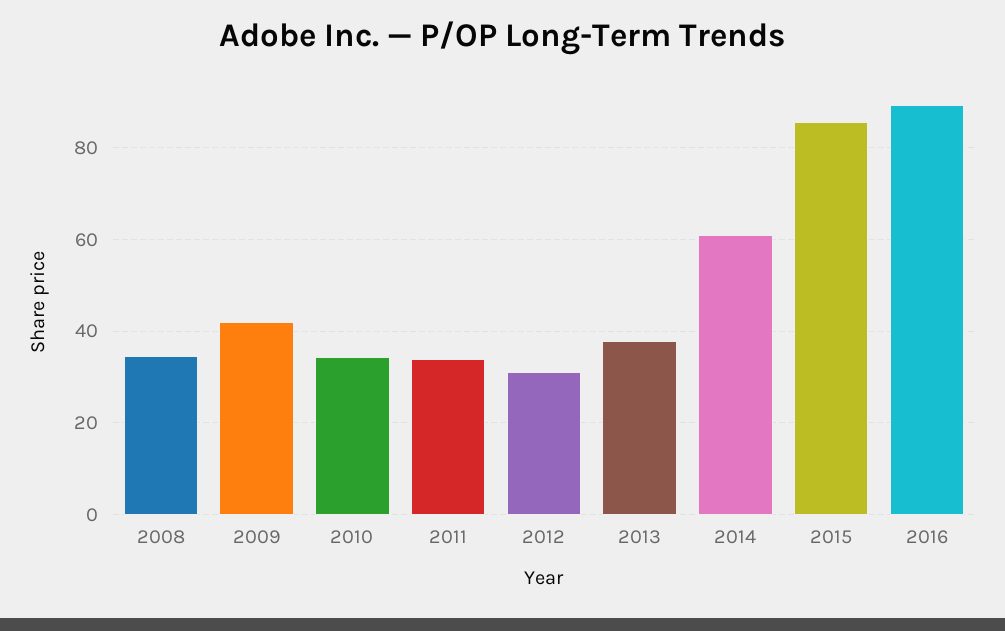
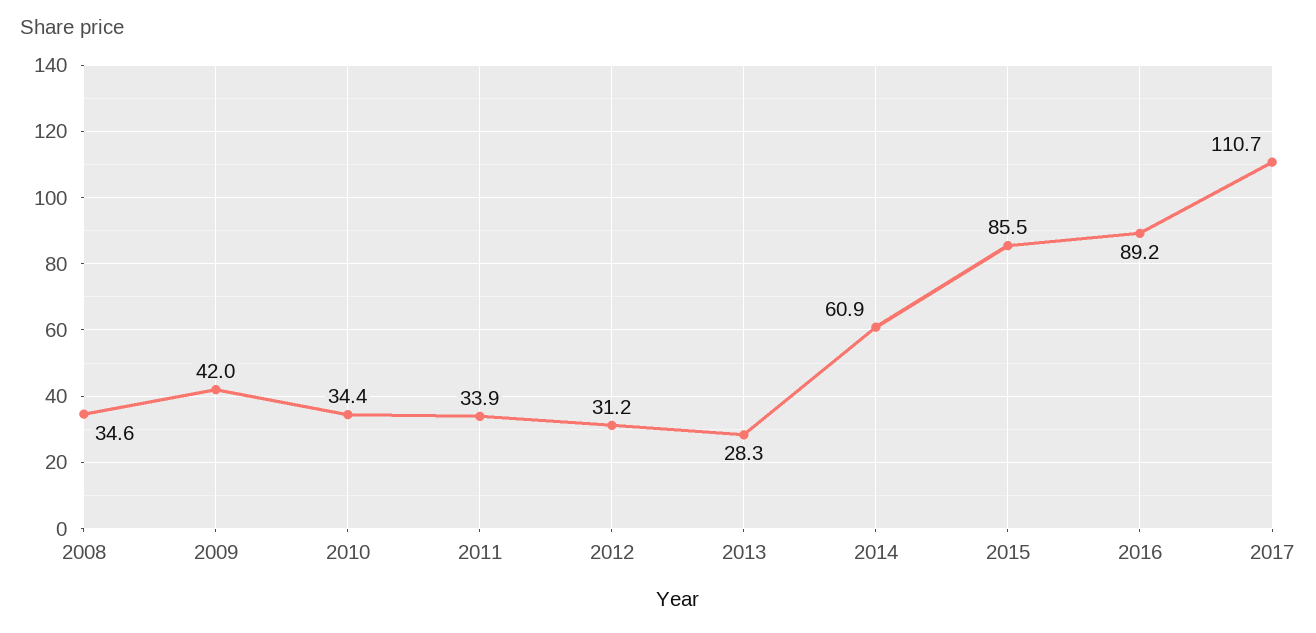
2013: 38 -> 28.3
2017: none -> 110.7

